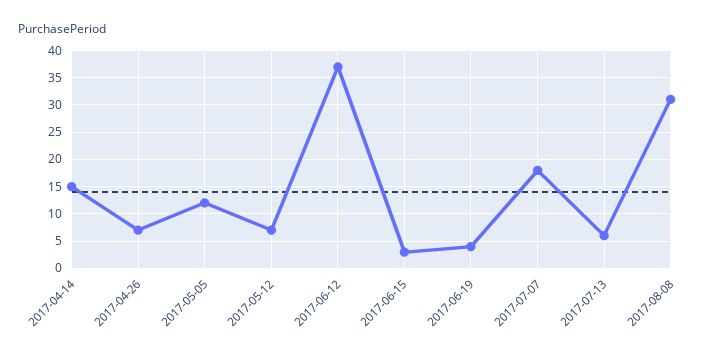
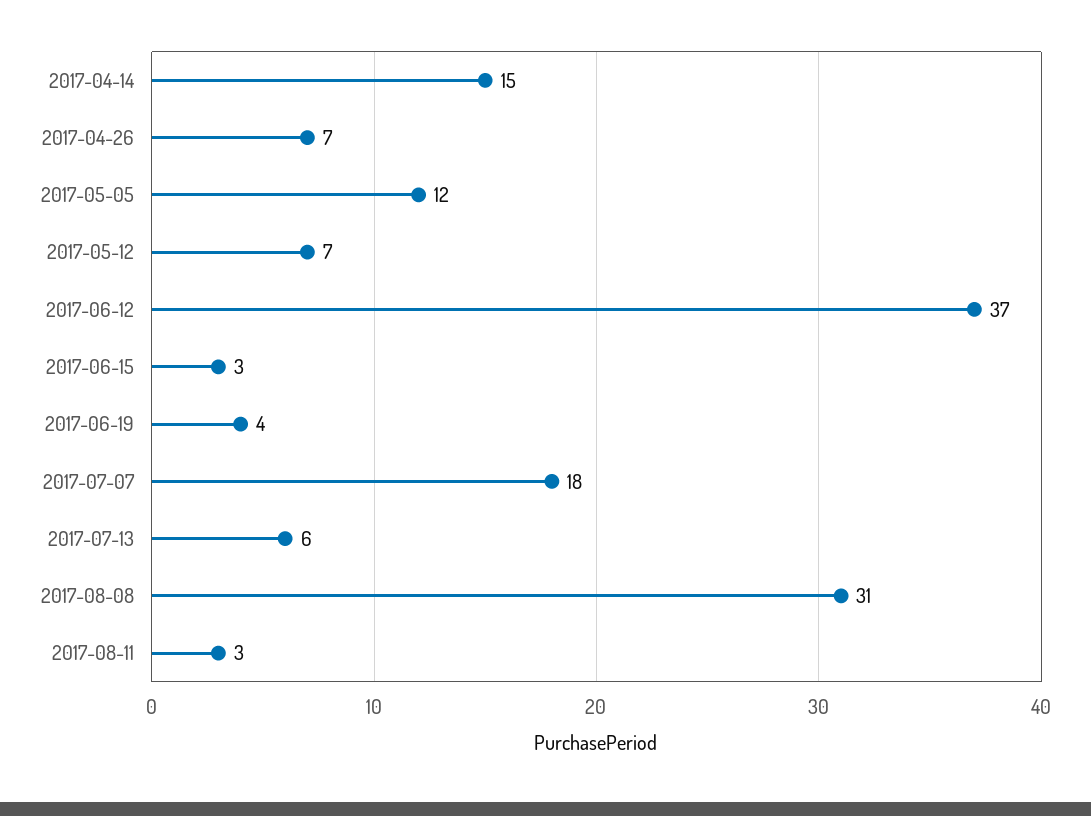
2017-08-11: none -> 3

